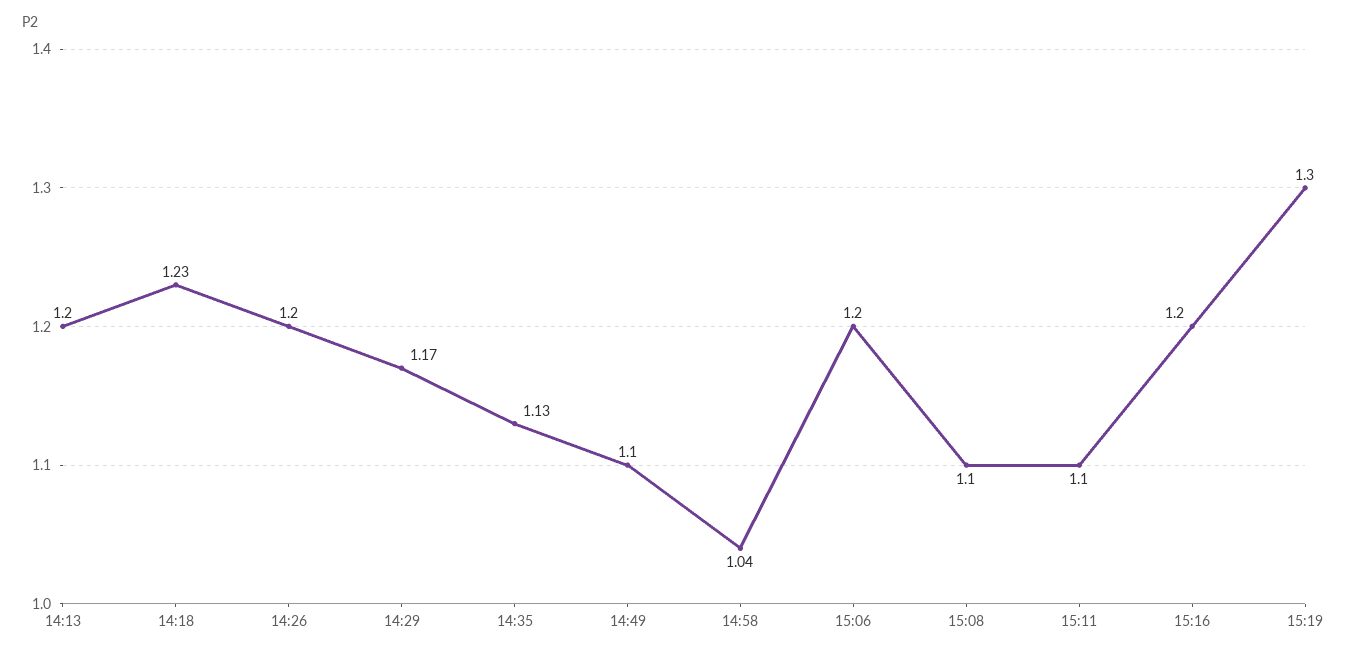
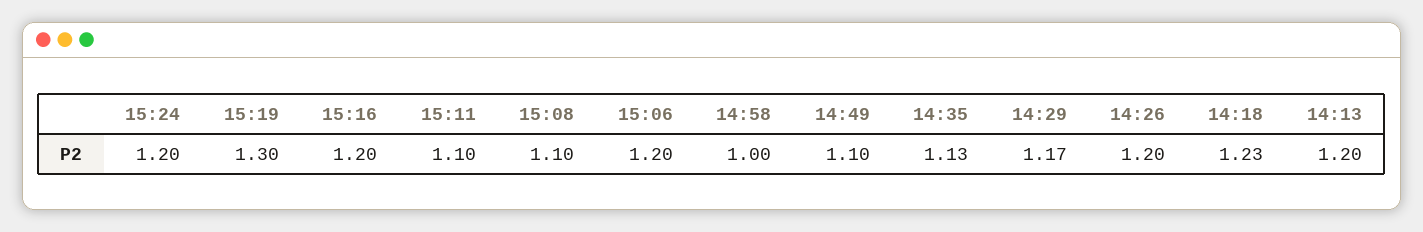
14:58: 1.04 -> 1
15:24: none -> 1.2

